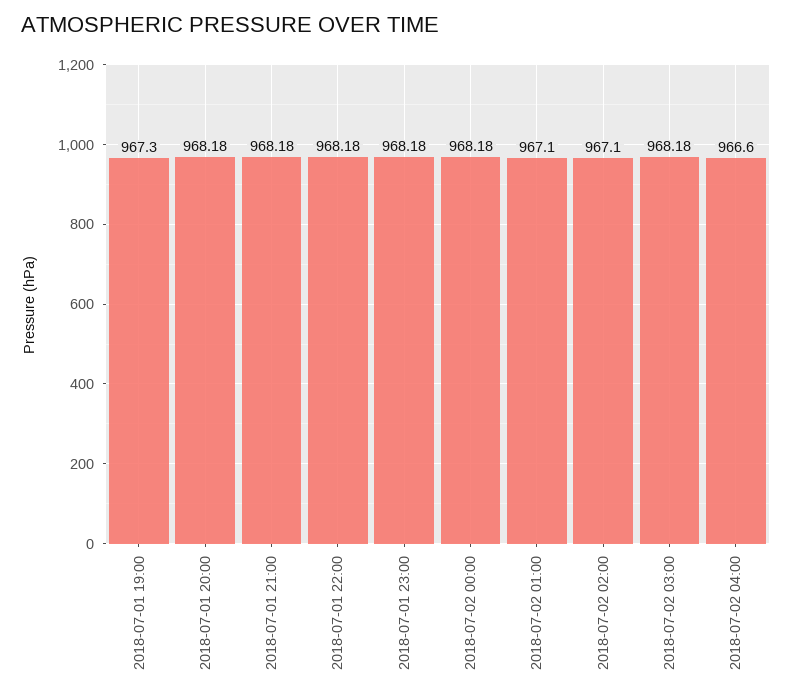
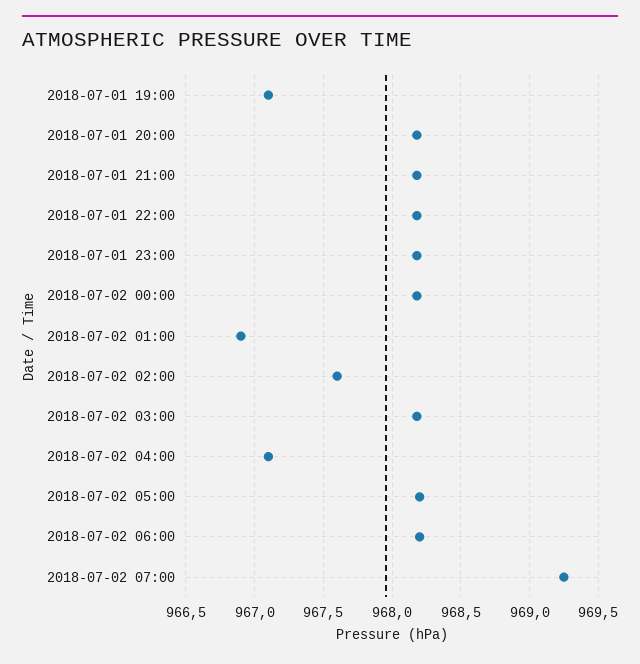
2018-07-01 19:00: 967.3 -> 967.1
2018-07-02 01:00: 967.1 -> 966.9
2018-07-02 02:00: 967.1 -> 967.6
2018-07-02 04:00: 966.6 -> 967.1
2018-07-02 05:00: none -> 968.2
2018-07-02 06:00: none -> 968.2
2018-07-02 07:00: none -> 969.25

